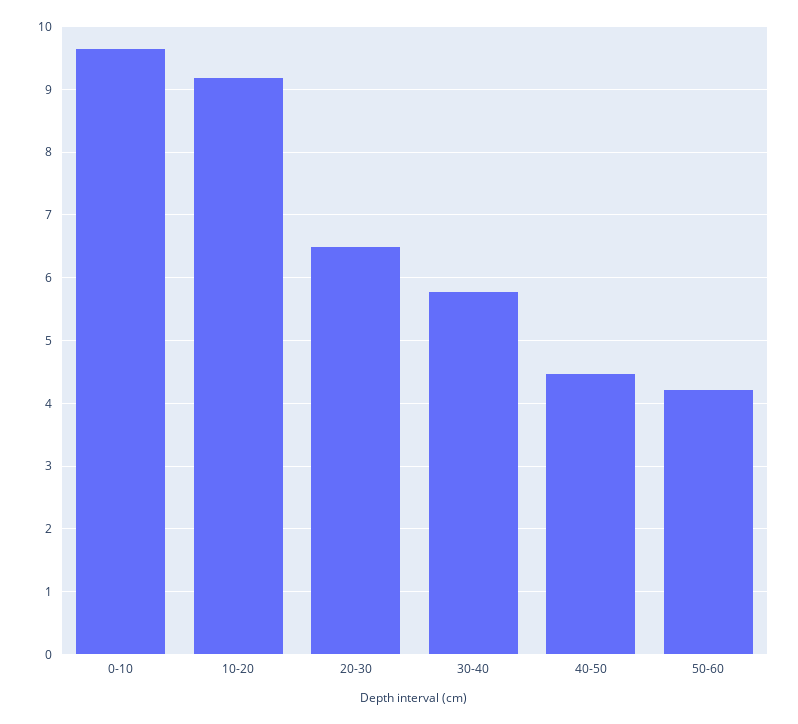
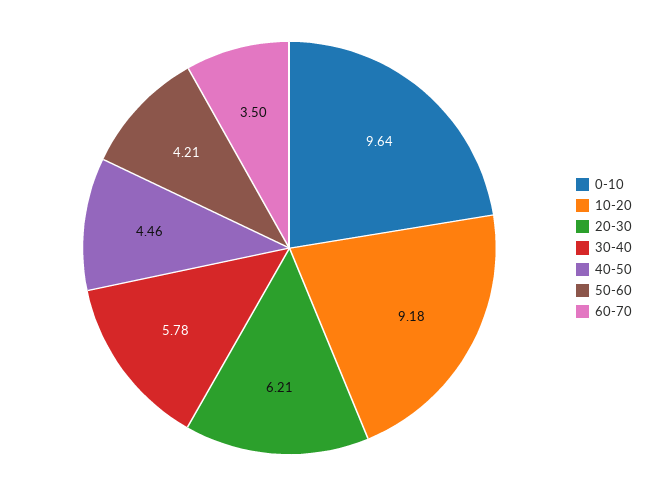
20-30: 6.5 -> 6.21
60-70: none -> 3.5

